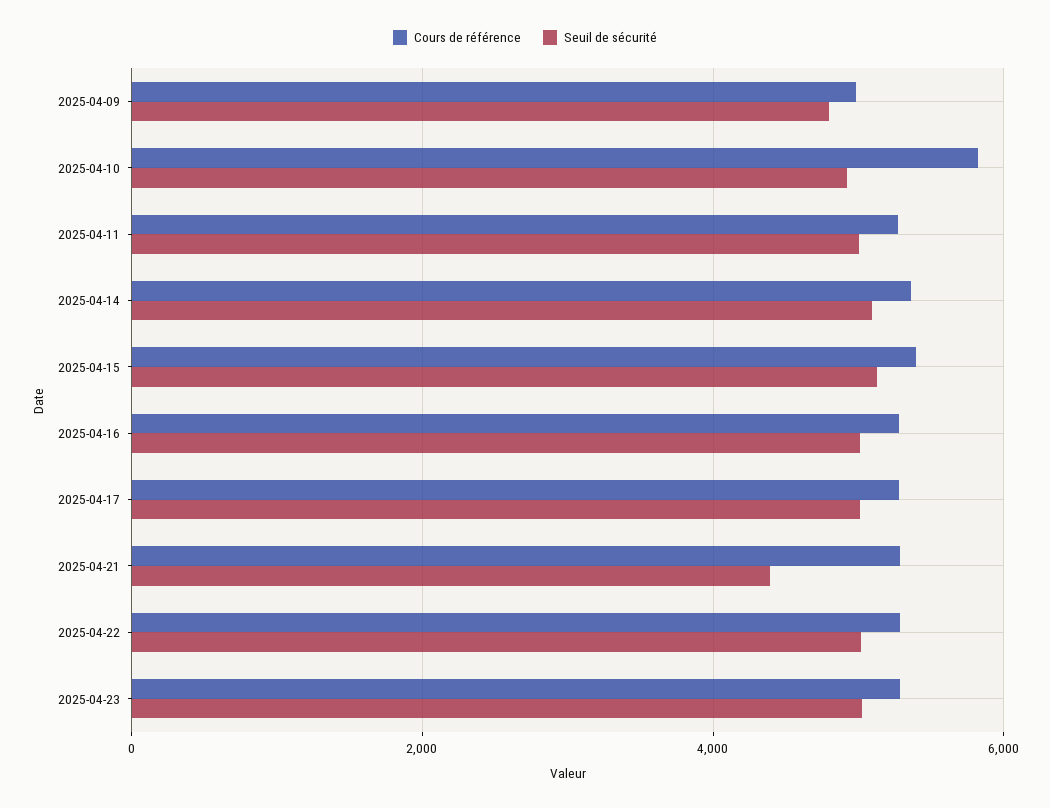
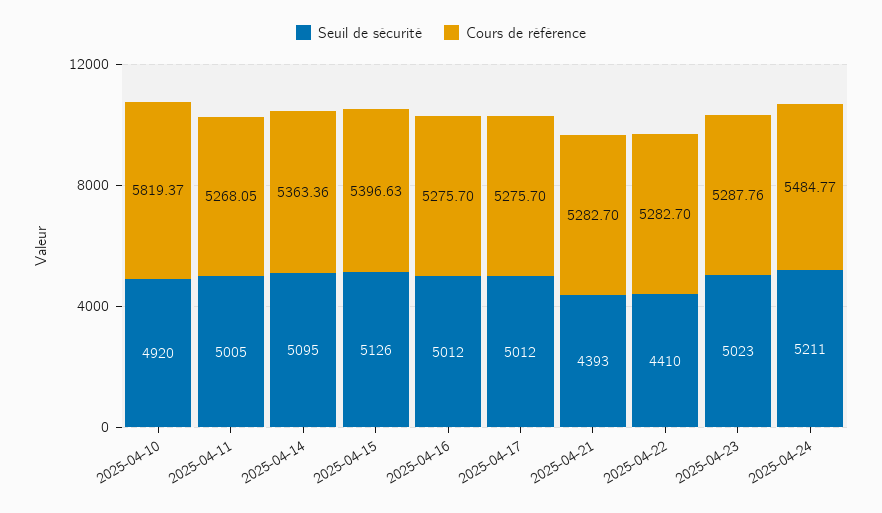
Cours de référence, 2025-04-09: 5000 -> none
Seuil de sécurité, 2025-04-09: 4800 -> none
Seuil de sécurité, 2025-04-22: 5000 -> 4410
Seuil de sécurité, 2025-04-24: none -> 5211
Cours de référence, 2025-04-24: none -> 5484.77

